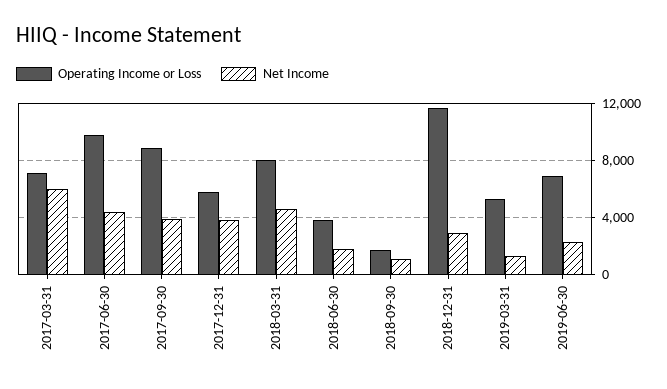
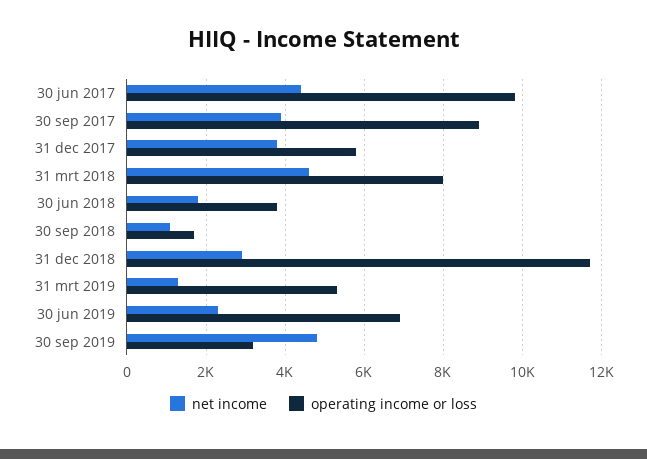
Operating Income or Loss, 2017-03-31: 7000 -> none
Net Income, 2017-03-31: 6000 -> none
Net Income, 30 sep 2019: none -> 4800
Operating Income or Loss, 30 sep 2019: none -> 3200

